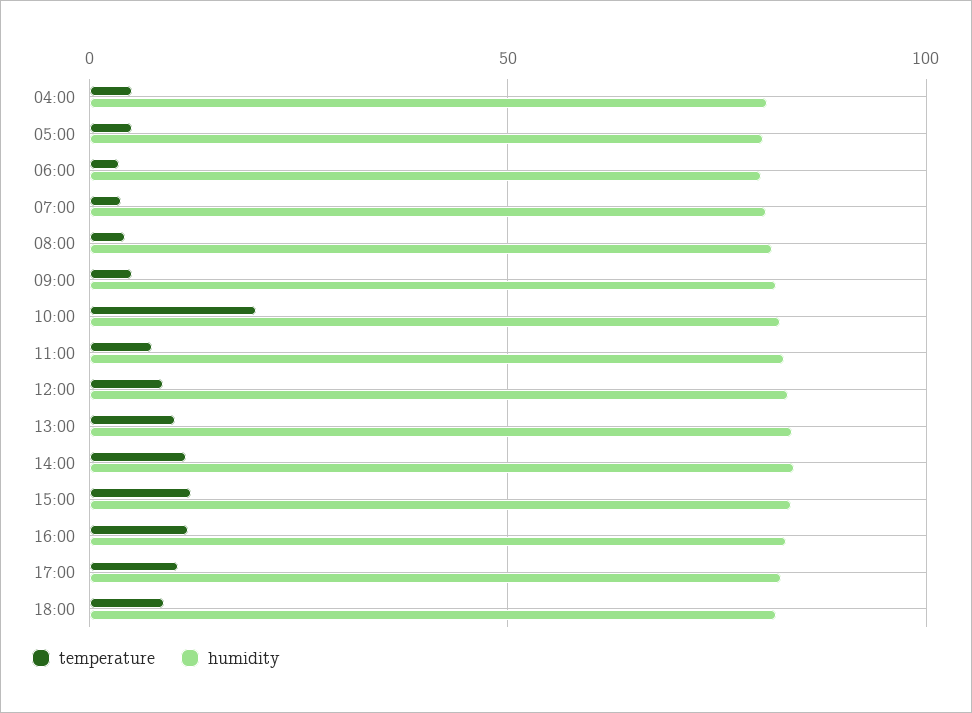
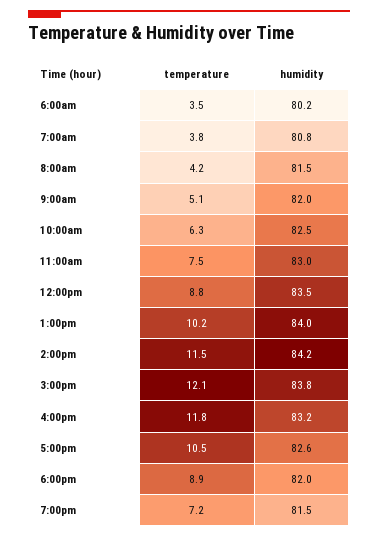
temperature, 04:00: 5 -> none
humidity, 04:00: 80 -> none
temperature, 05:00: 5 -> none
humidity, 05:00: 80 -> none
temperature, 10:00: 20 -> 6.3
temperature, 7:00pm: none -> 7.2
humidity, 7:00pm: none -> 81.5

